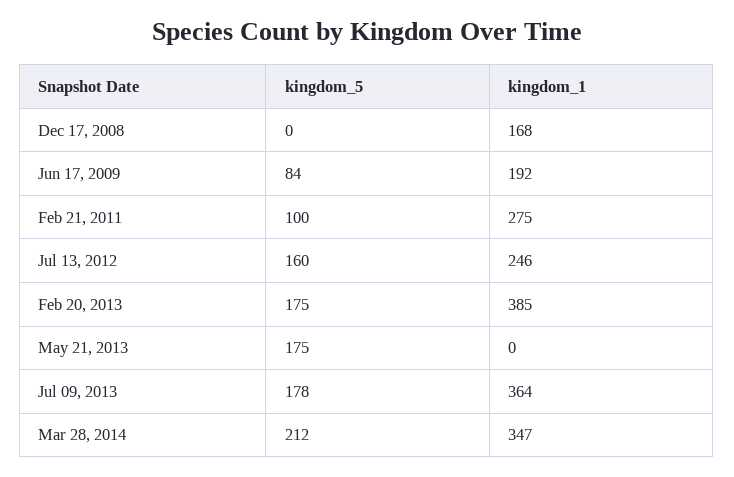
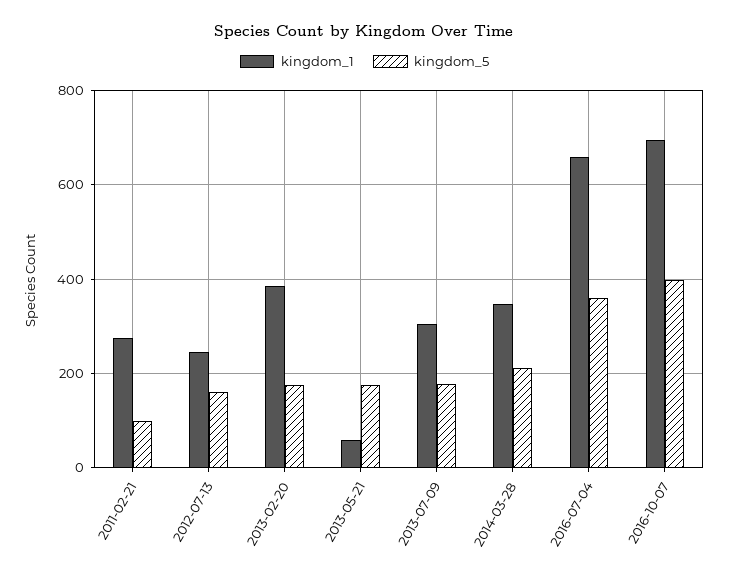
kingdom_5, Dec 17, 2008: 0 -> none
kingdom_1, Dec 17, 2008: 168 -> none
kingdom_5, Jun 17, 2009: 84 -> none
kingdom_1, Jun 17, 2009: 192 -> none
kingdom_1, May 21, 2013: 0 -> 60
kingdom_1, Jul 09, 2013: 364 -> 300
kingdom_1, 2016-07-04: none -> 660
kingdom_5, 2016-07-04: none -> 360
kingdom_1, 2016-10-07: none -> 700
kingdom_5, 2016-10-07: none -> 400

